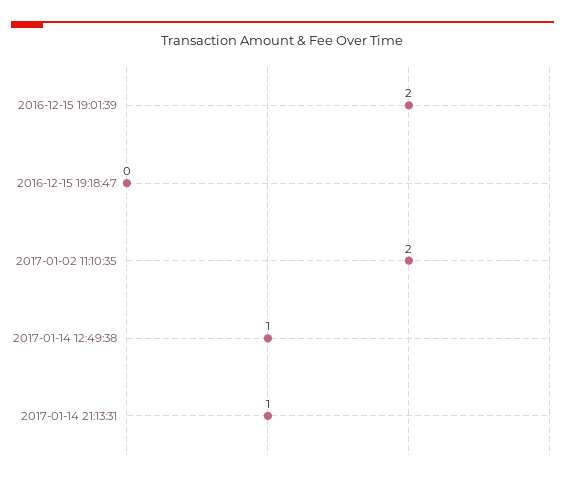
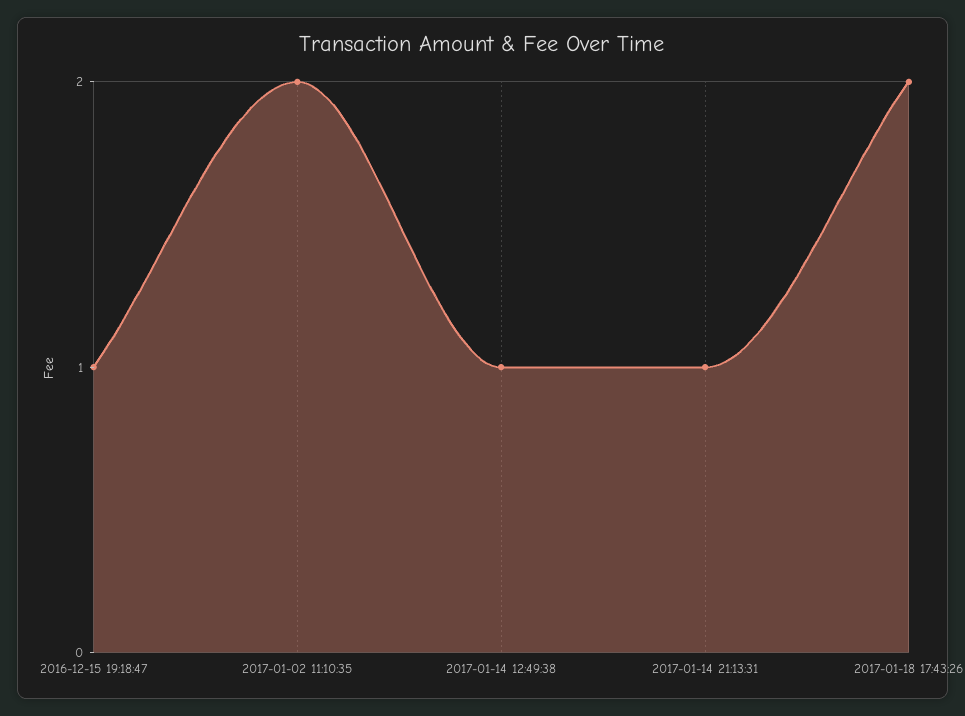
2016-12-15 19:01:39: 2 -> none
2016-12-15 19:18:47: 0 -> 1
2017-01-18 17:43:26: none -> 2

